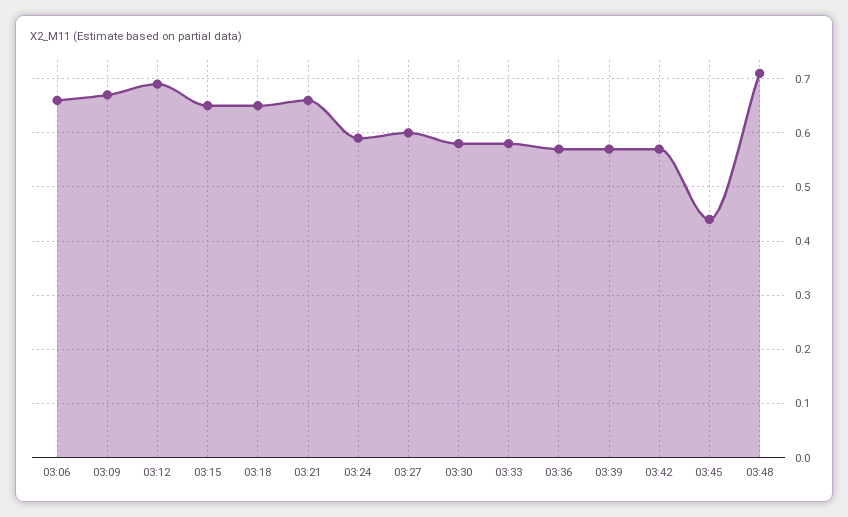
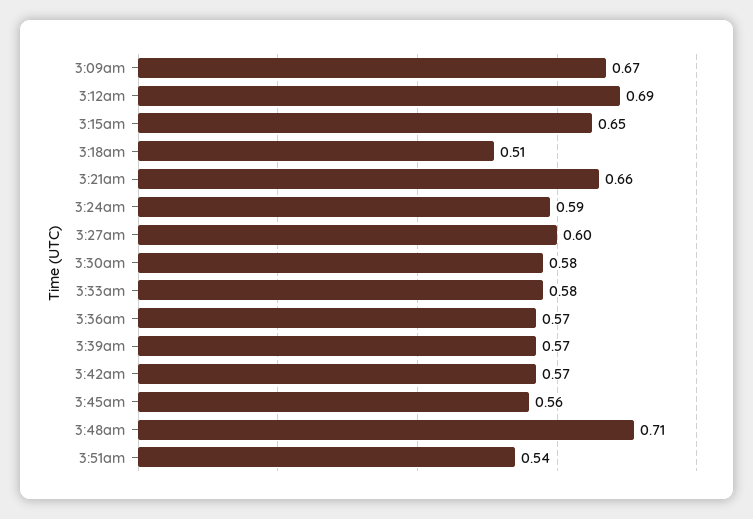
03:06: 0.65 -> none
03:18: 0.65 -> 0.51
03:45: 0.45 -> 0.56
3:51am: none -> 0.54

